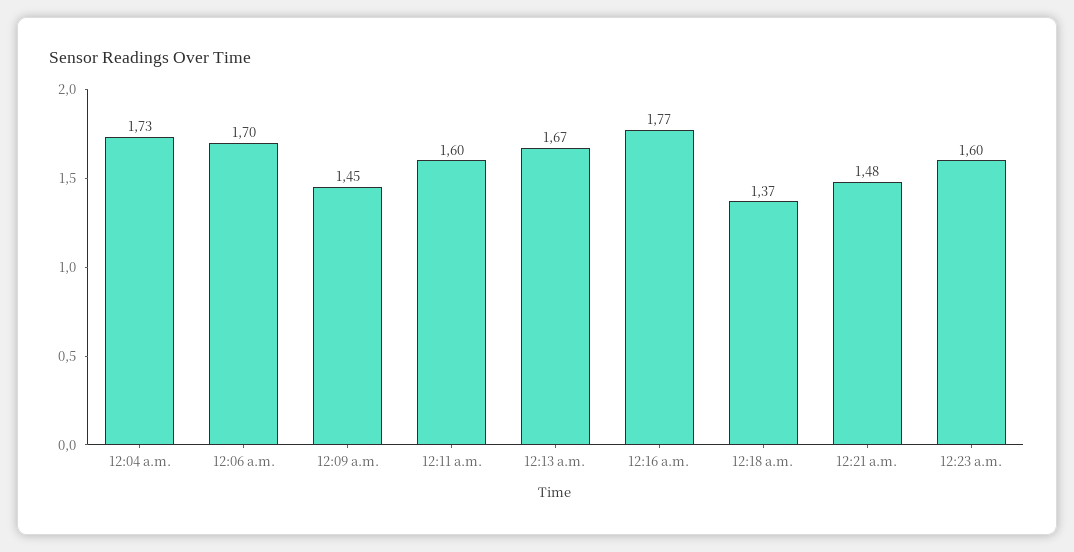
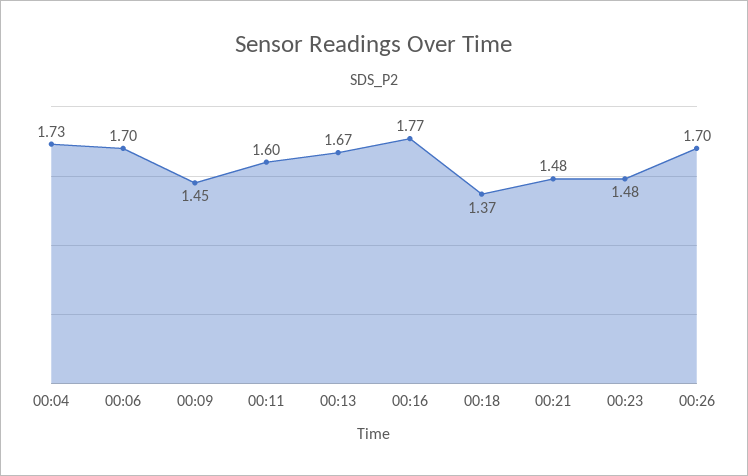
12:23 a.m.: 1.6 -> 1.48
00:26: none -> 1.7

